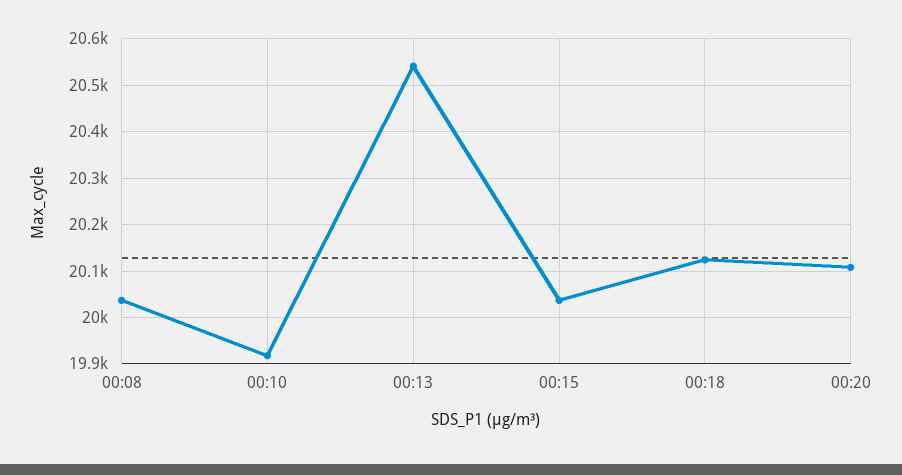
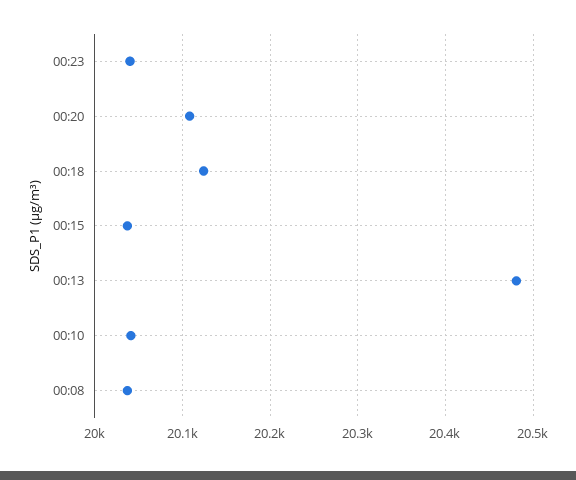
00:10: 19920 -> 20040
00:13: 20540 -> 20480
00:23: none -> 20040

